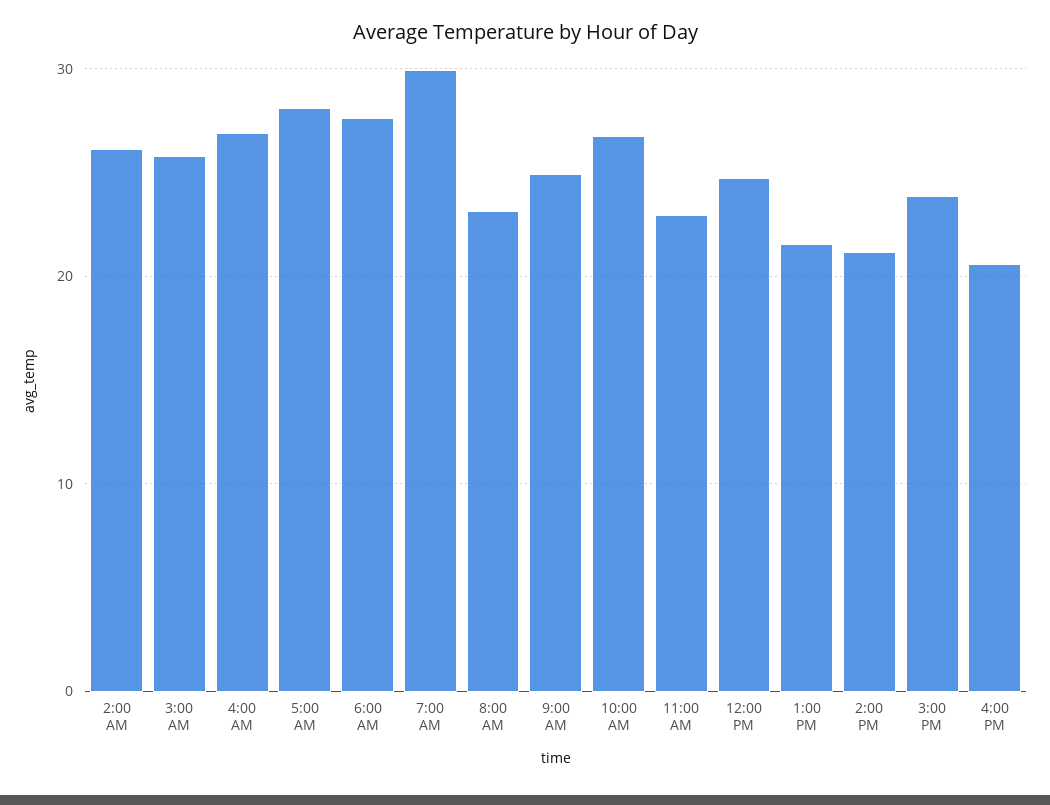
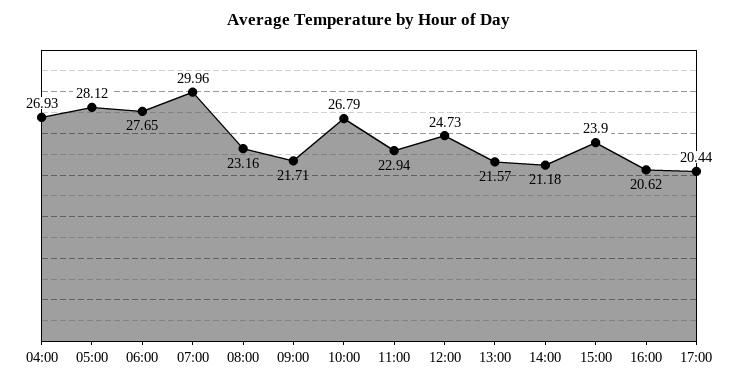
2:00 AM: 26 -> none
3:00 AM: 26 -> none
9:00 AM: 25 -> 21.71
17:00: none -> 20.44

